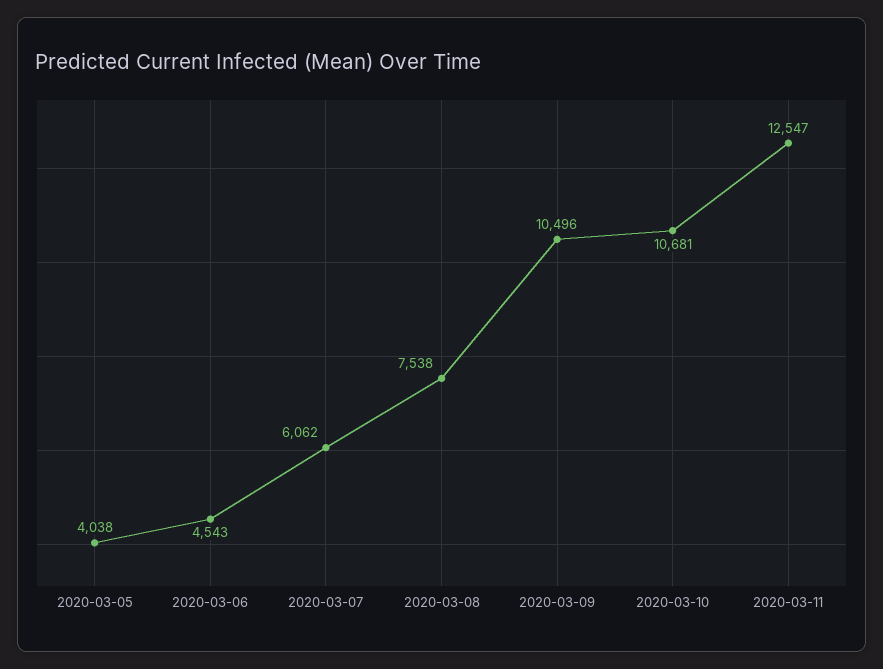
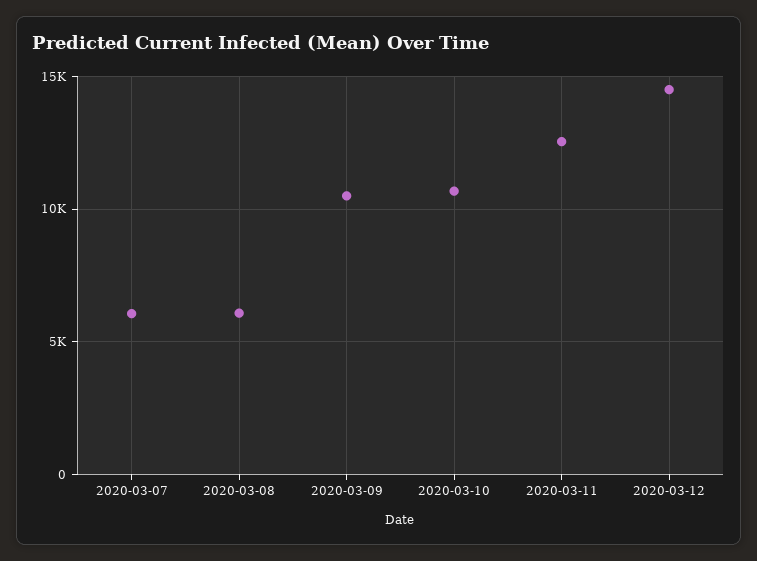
2020-03-05: 4038 -> none
2020-03-06: 4543 -> none
2020-03-08: 7538 -> 6000
2020-03-12: none -> 14500

